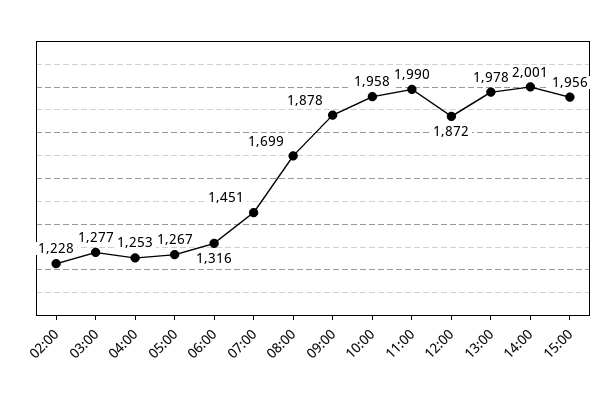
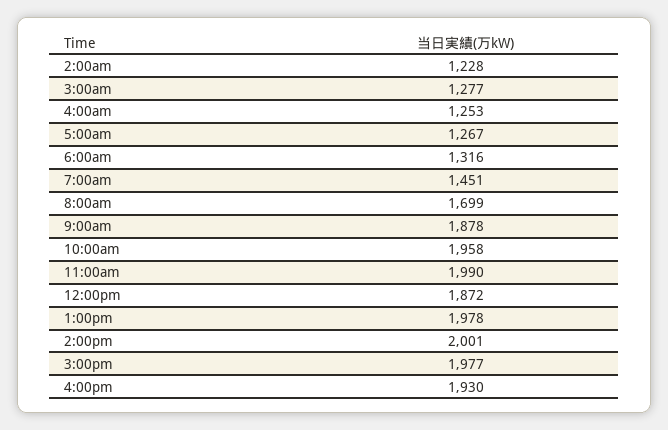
15:00: 1956 -> 1977
4:00pm: none -> 1930

